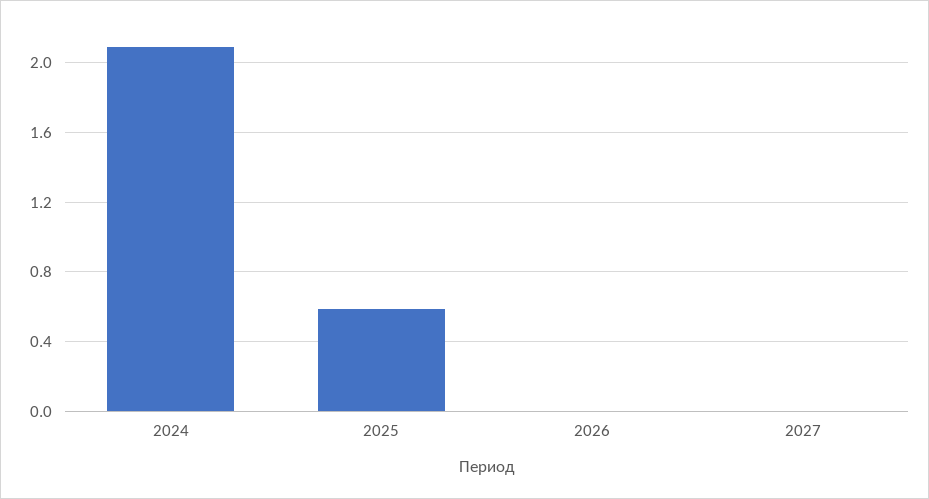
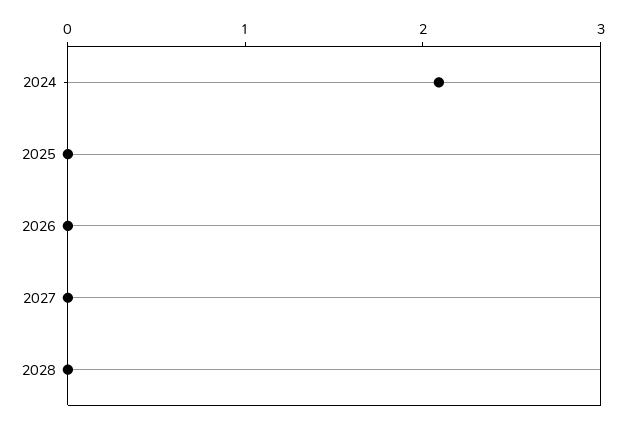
2025: 0.6 -> 0
2028: none -> 0

